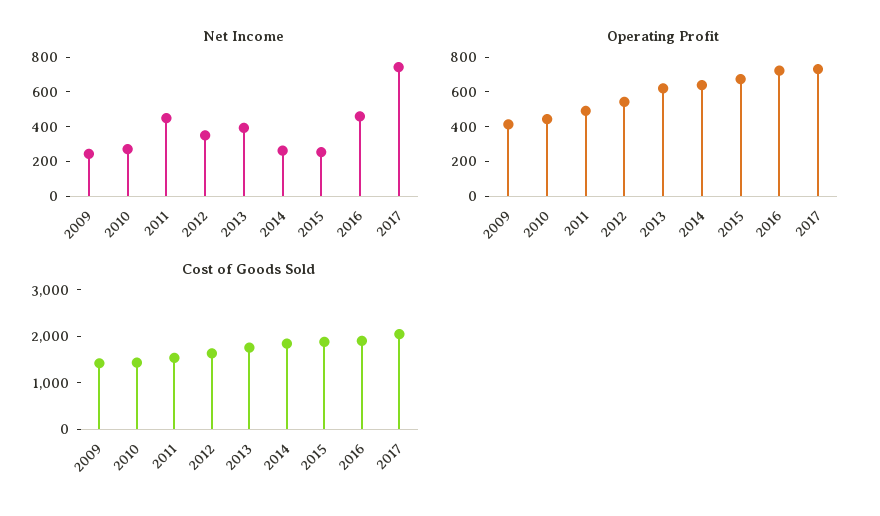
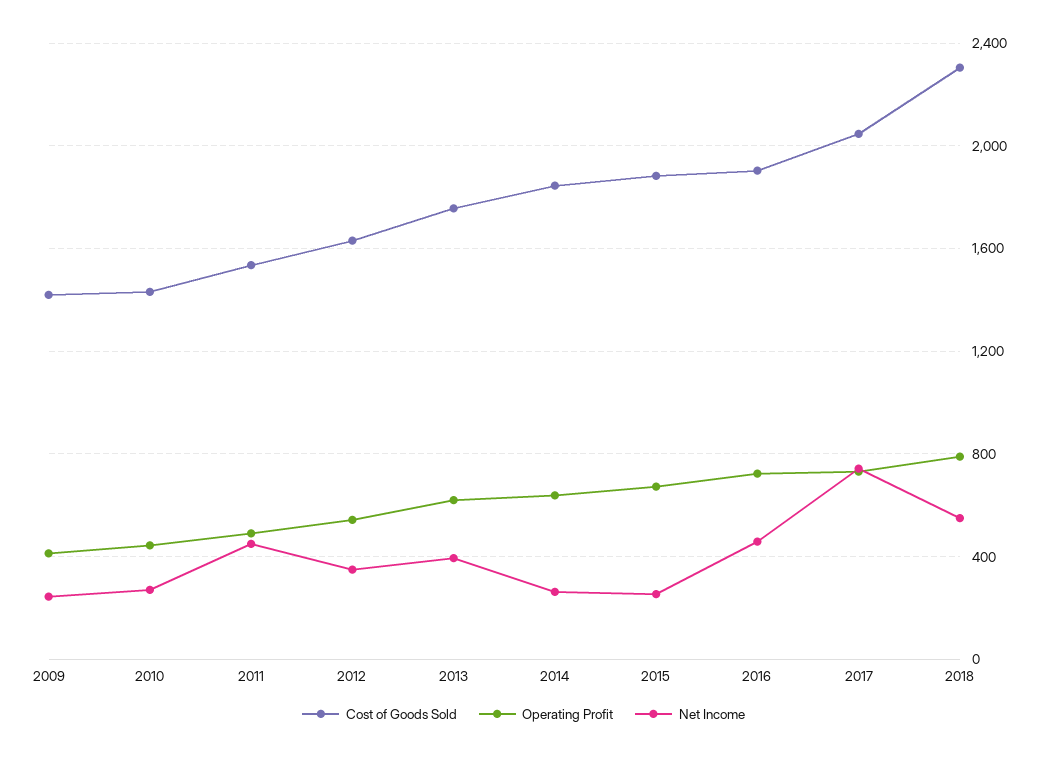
Cost of Goods Sold, 2018: none -> 2300
Operating Profit, 2018: none -> 800
Net Income, 2018: none -> 550

